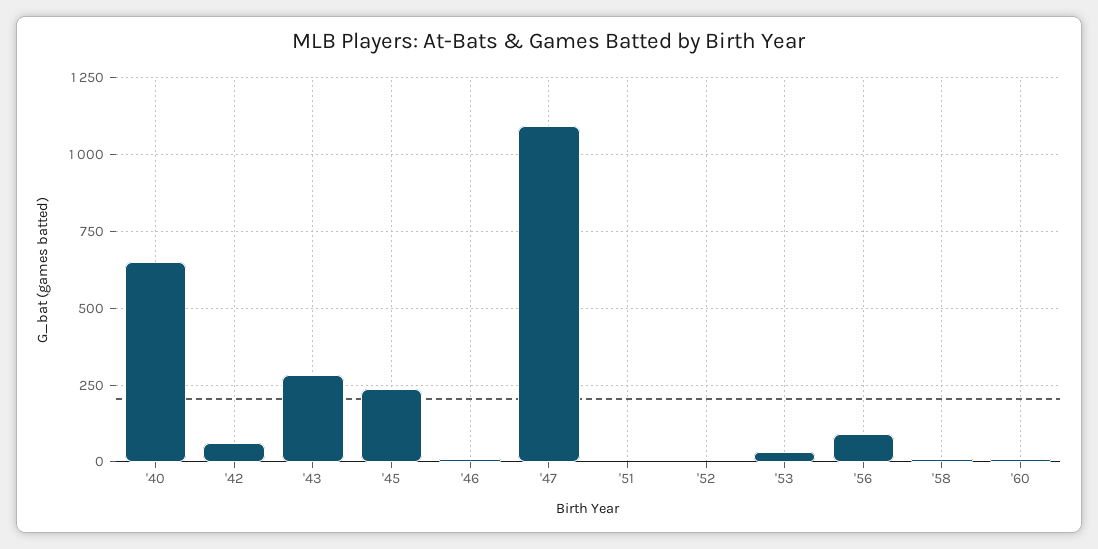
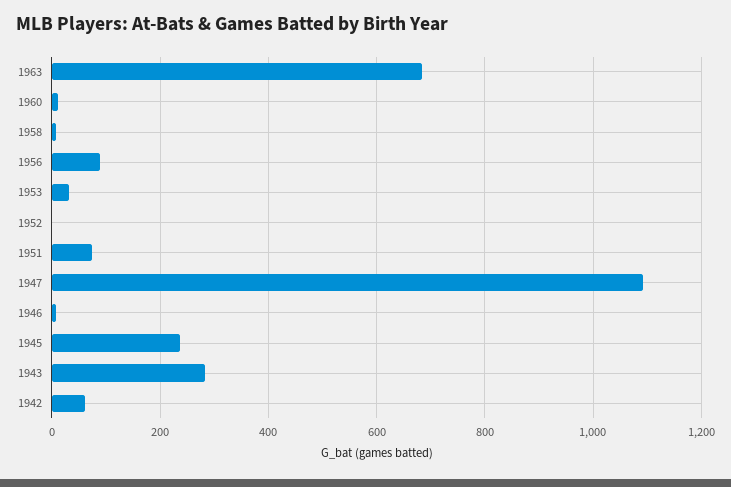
'40: 650 -> none
'51: 0 -> 80
1963: none -> 680

